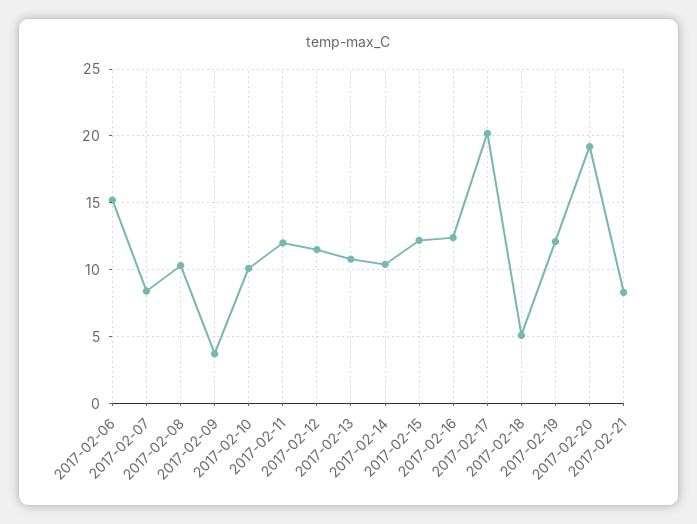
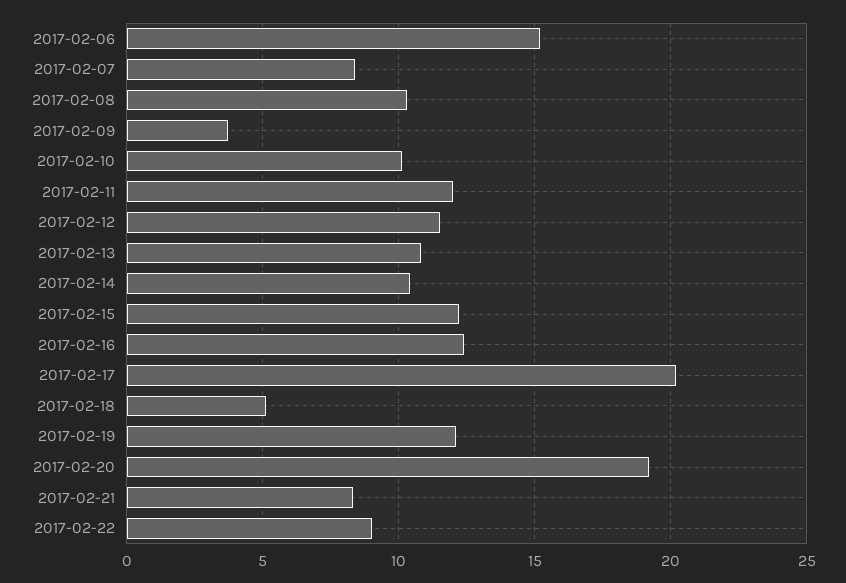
2017-02-22: none -> 9

